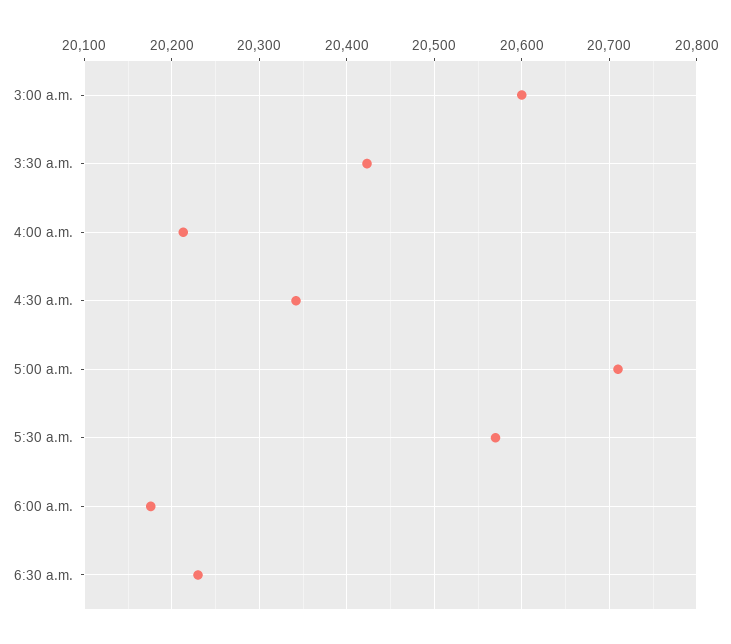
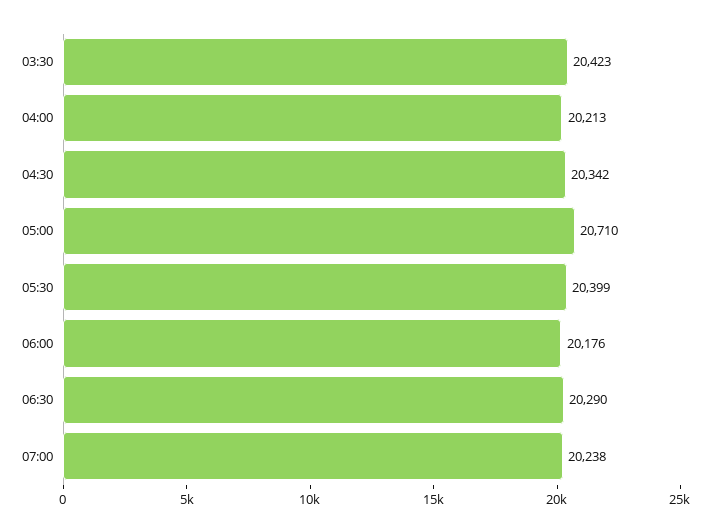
3:00 a.m.: 20600 -> none
5:30 a.m.: 20570 -> 20399
6:30 a.m.: 20230 -> 20290
07:00: none -> 20238

